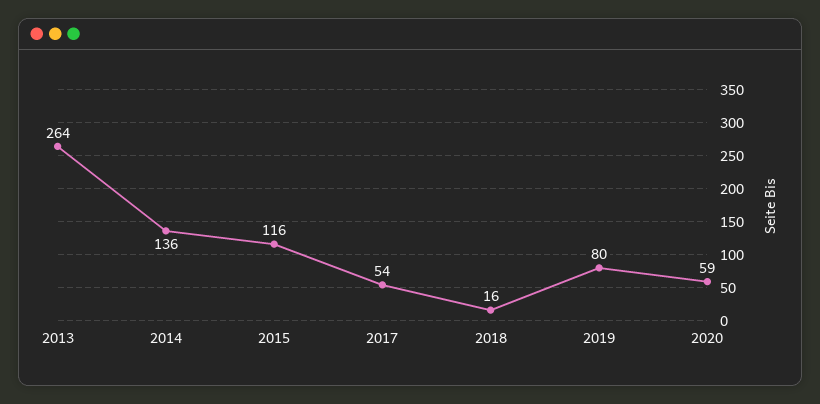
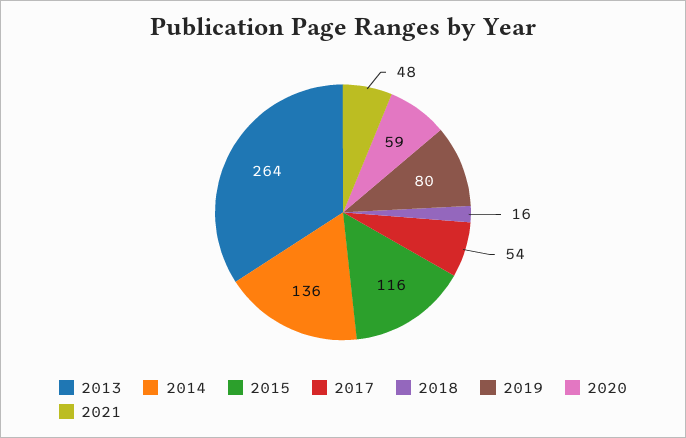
2021: none -> 48

